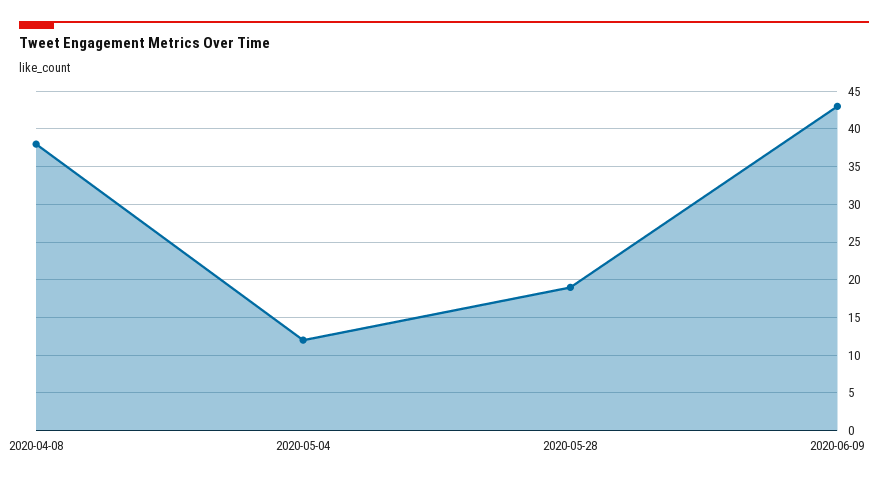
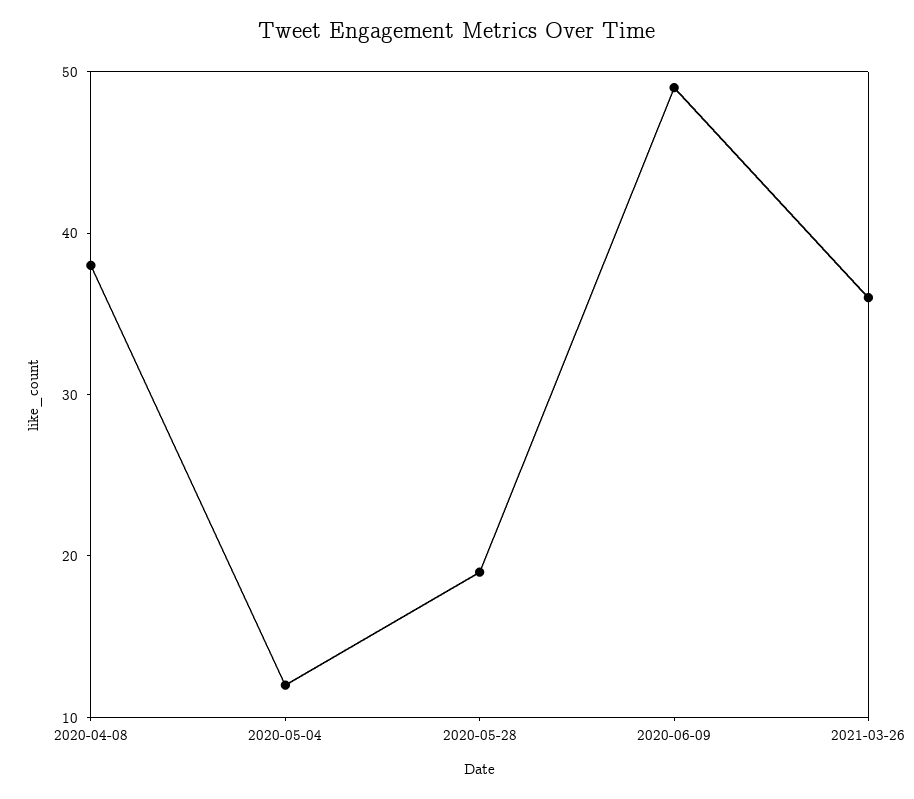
2020-06-09: 43 -> 49
2021-03-26: none -> 36

